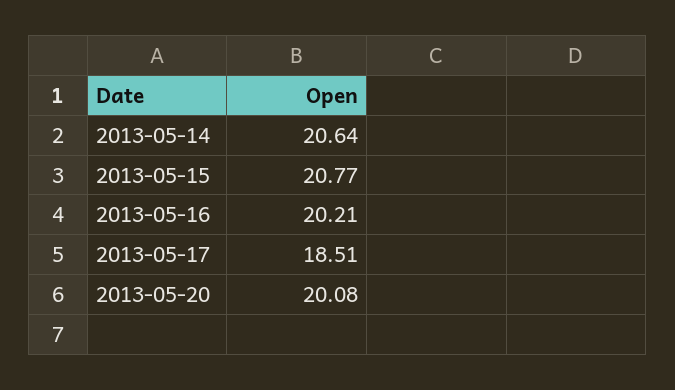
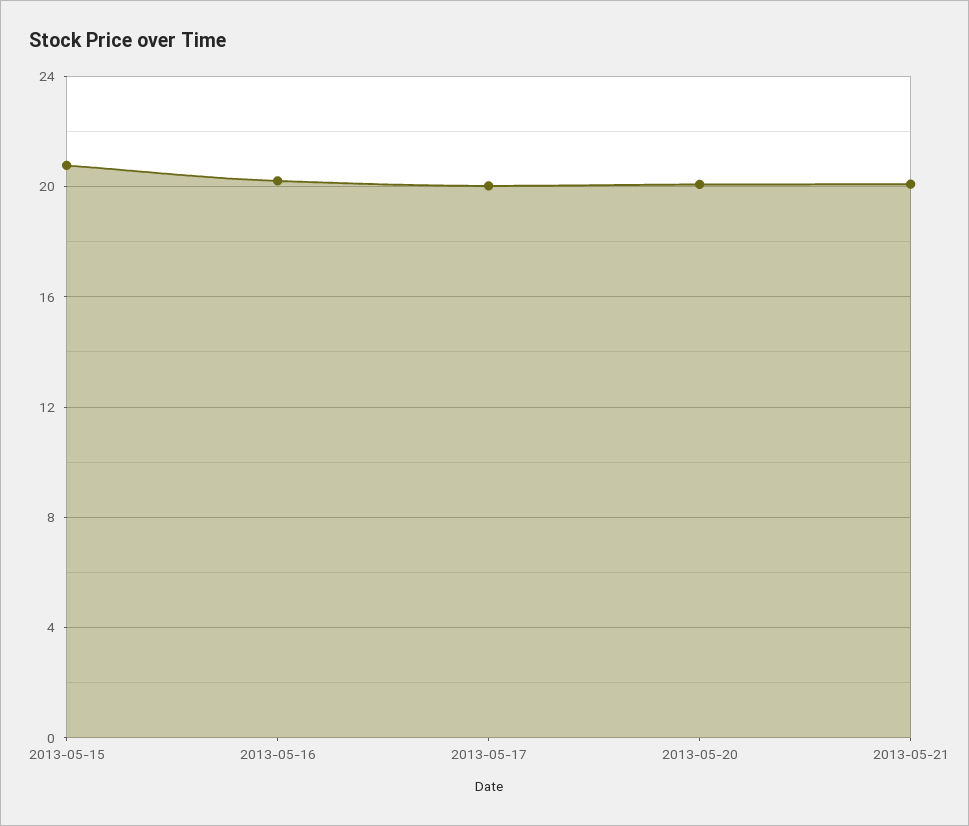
2013-05-14: 20.64 -> none
2013-05-17: 18.51 -> 20
2013-05-21: none -> 20

